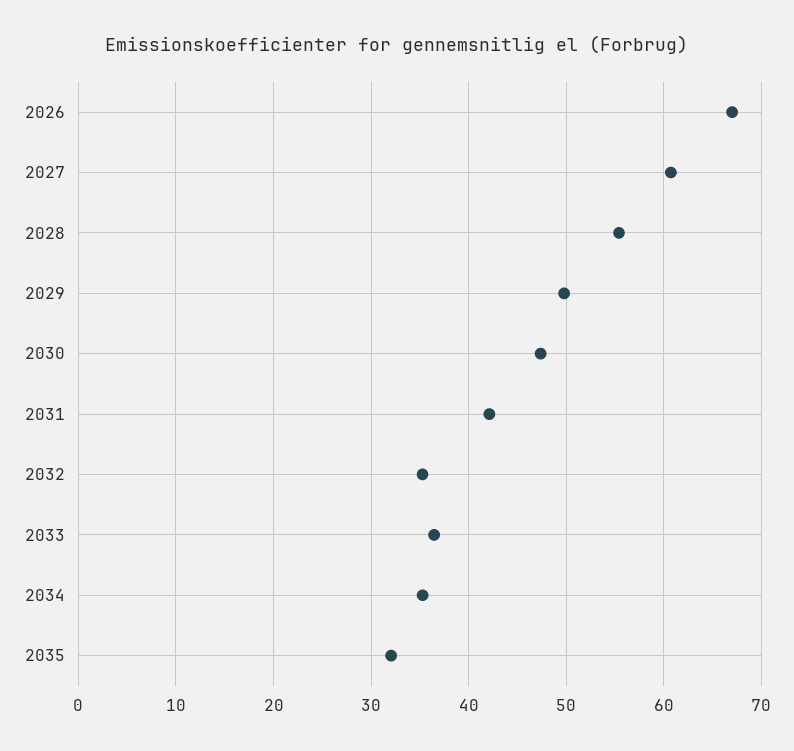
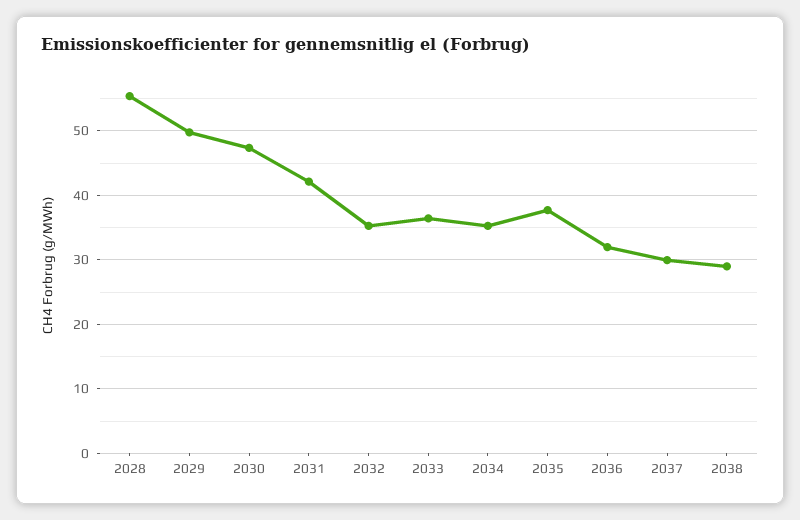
2026: 67 -> none
2027: 61 -> none
2035: 32 -> 38
2036: none -> 32
2037: none -> 30
2038: none -> 29

